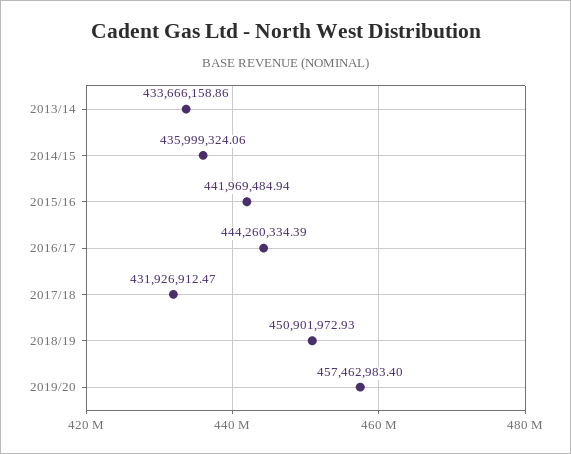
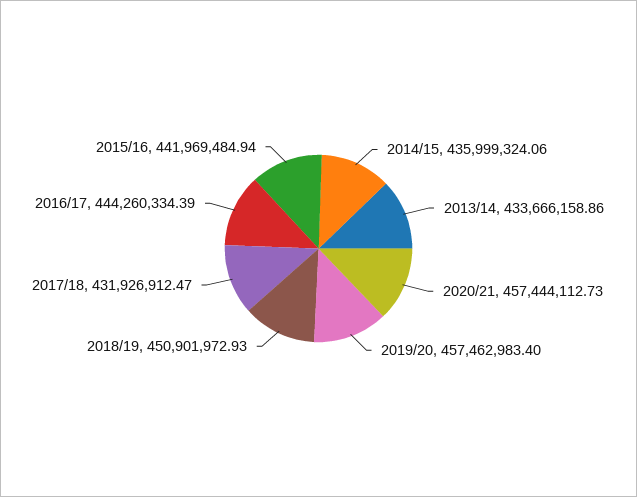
2020/21: none -> 457444112.73

